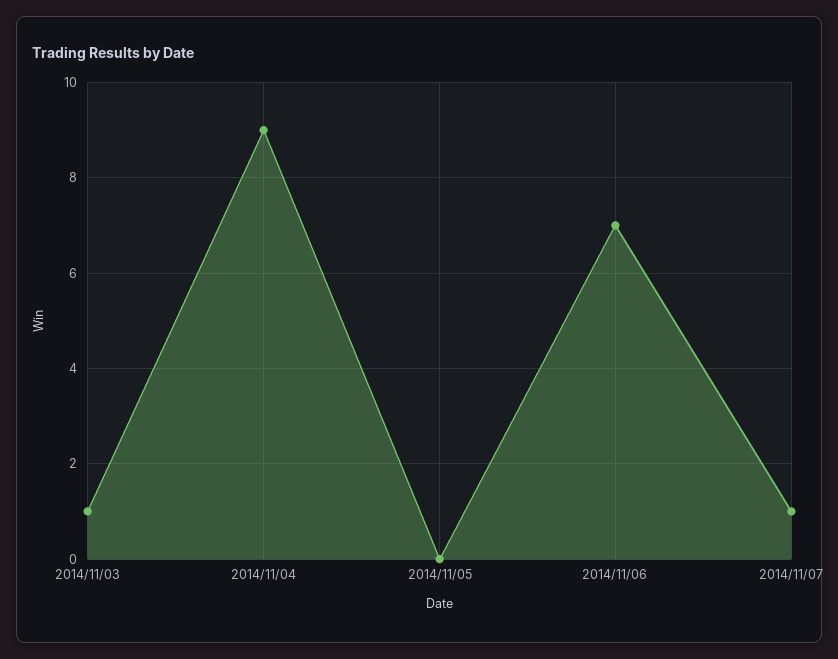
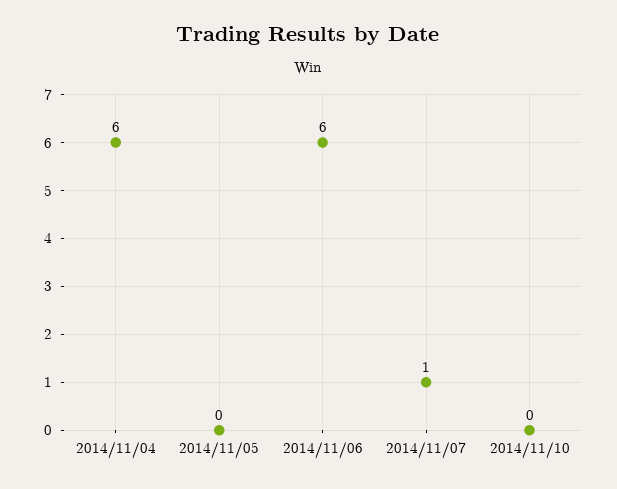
2014/11/03: 1 -> none
2014/11/04: 9 -> 6
2014/11/06: 7 -> 6
2014/11/10: none -> 0

